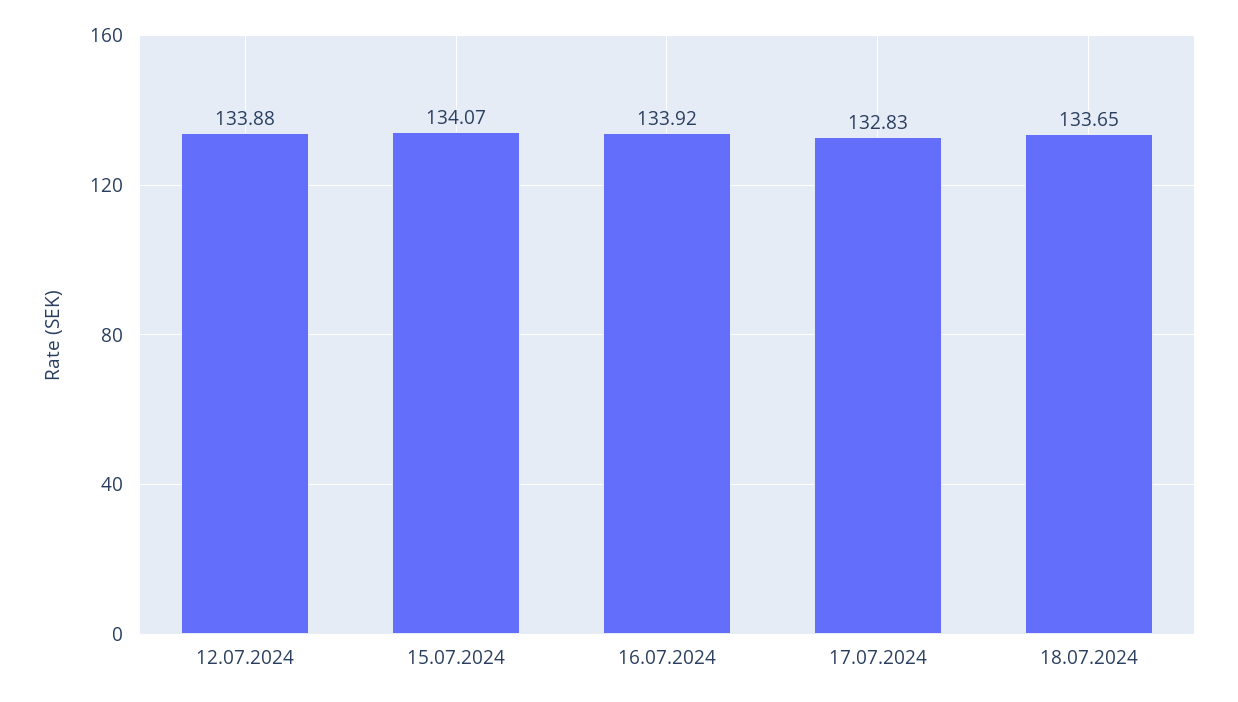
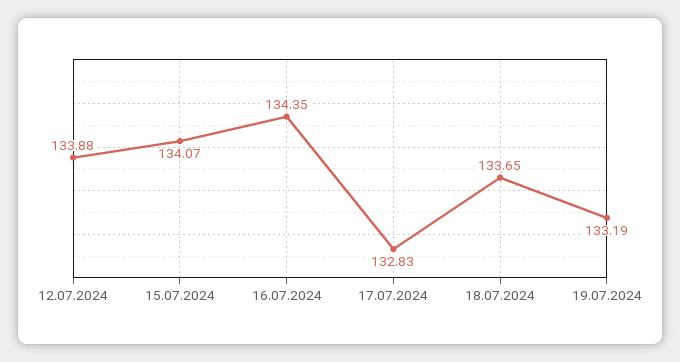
16.07.2024: 133.92 -> 134.35
19.07.2024: none -> 133.19

